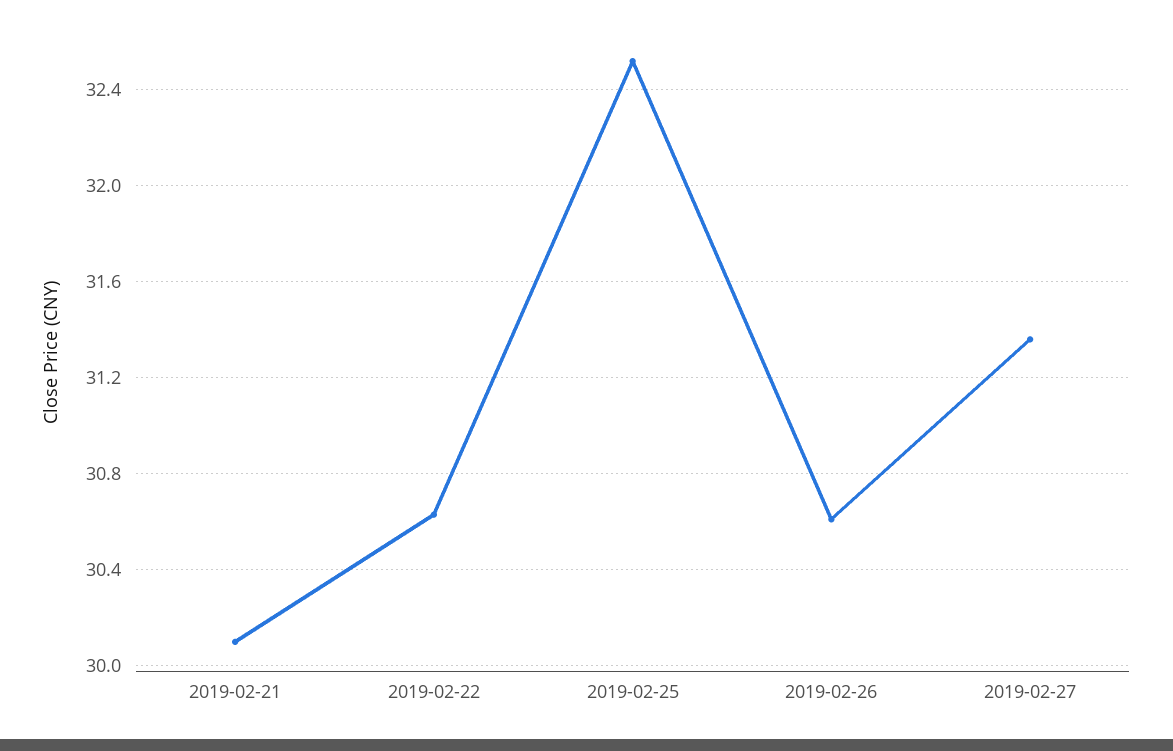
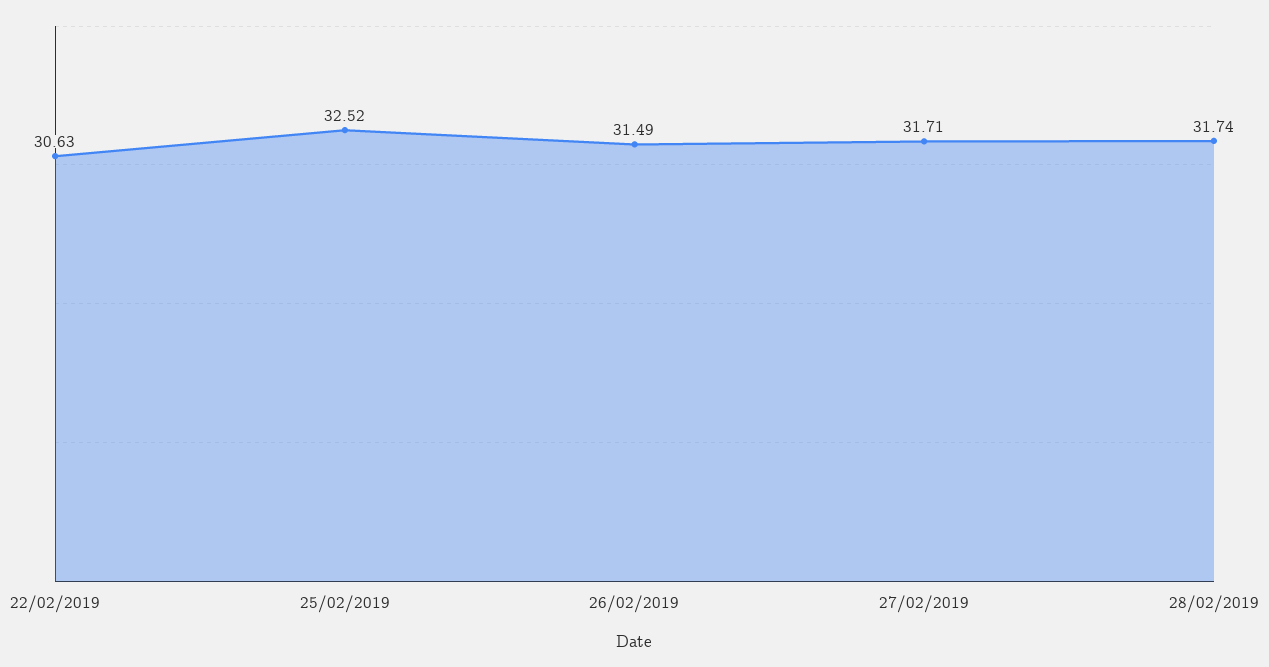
2019-02-21: 30.1 -> none
2019-02-26: 30.6 -> 31.49
2019-02-27: 31.35 -> 31.71
28/02/2019: none -> 31.74

